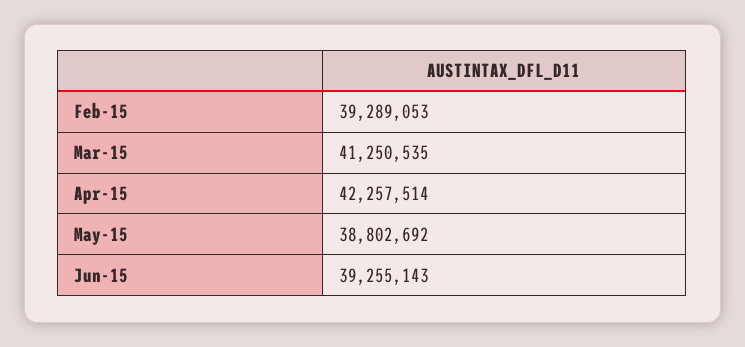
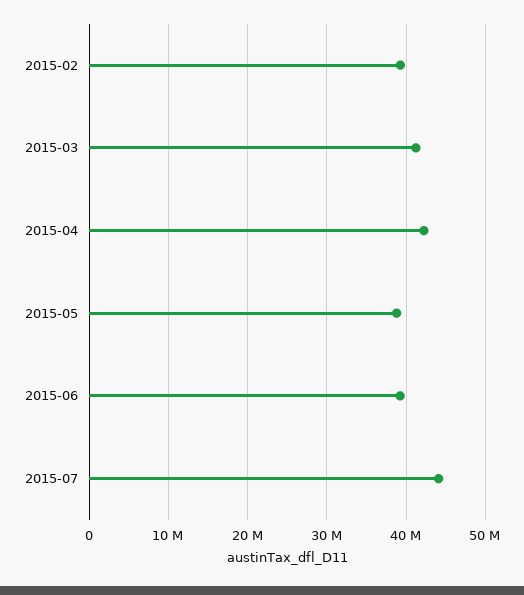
2015-07: none -> 44000000

